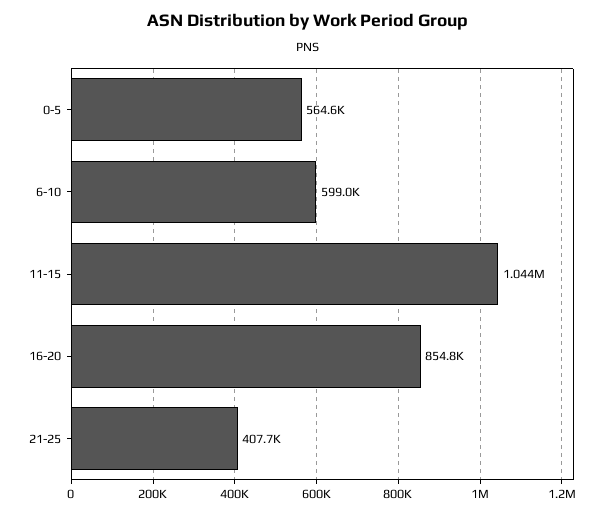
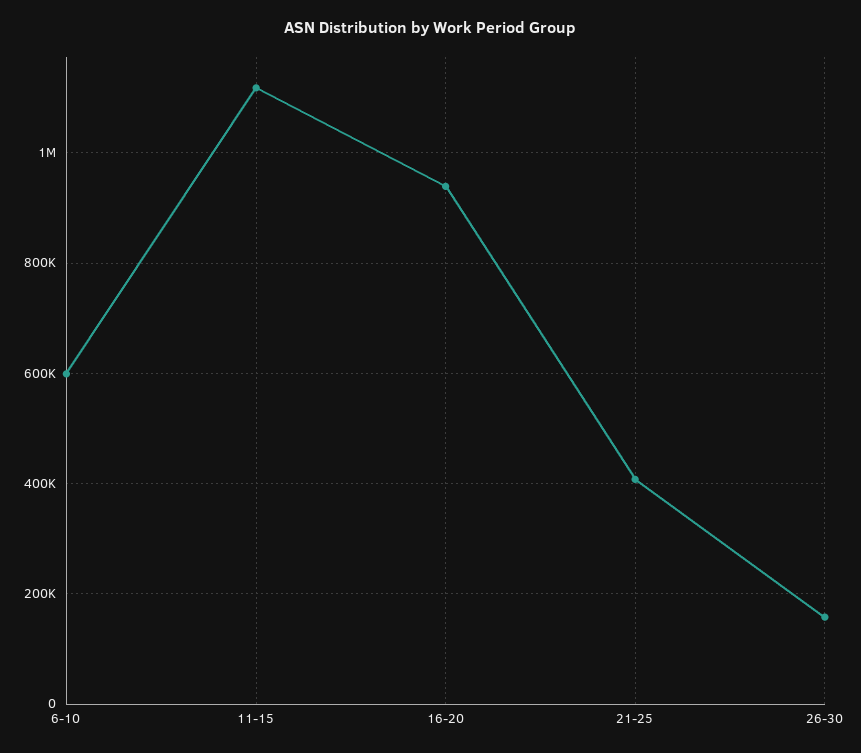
0-5: 564600 -> none
11-15: 1044000 -> 1120000
16-20: 854800 -> 940000
26-30: none -> 160000

